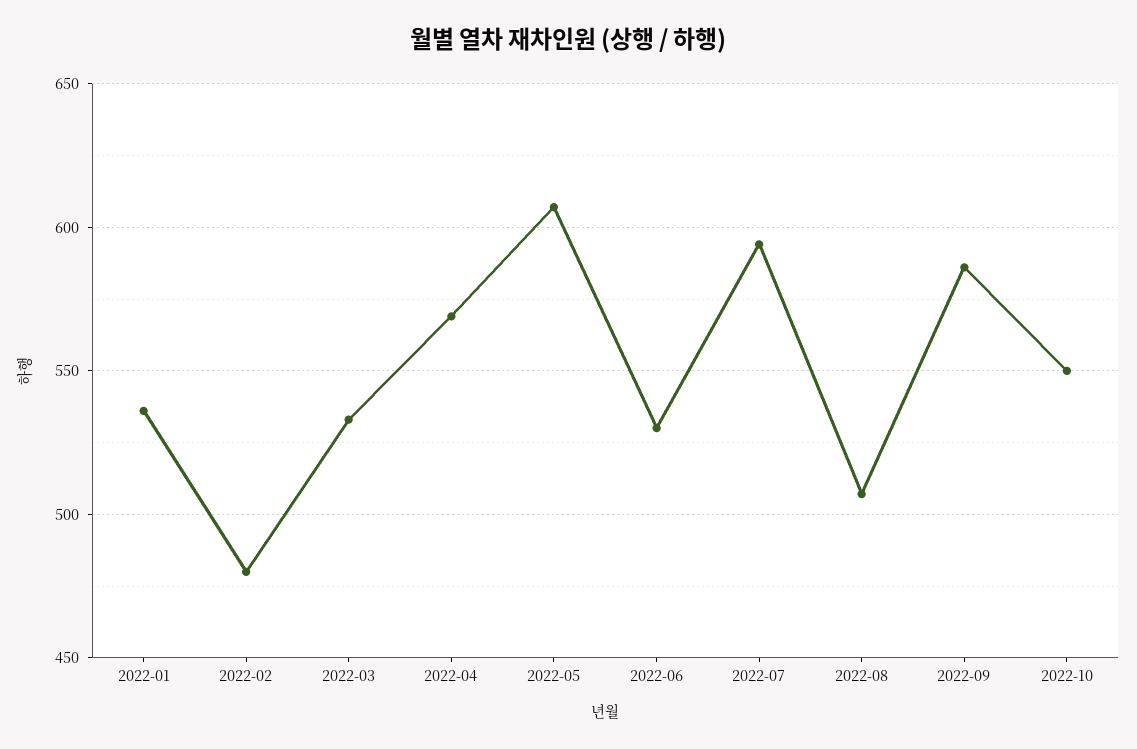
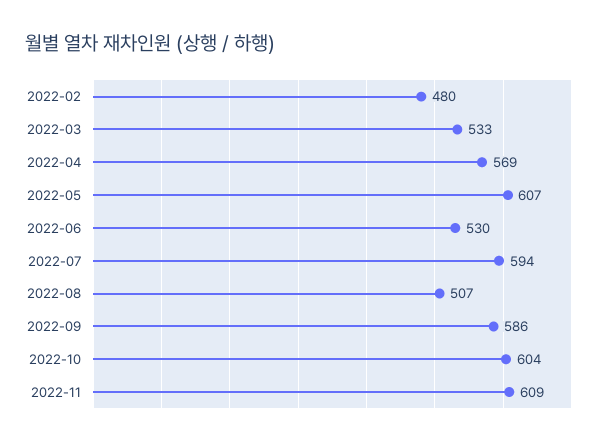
2022-01: 535 -> none
2022-10: 550 -> 604
2022-11: none -> 609

